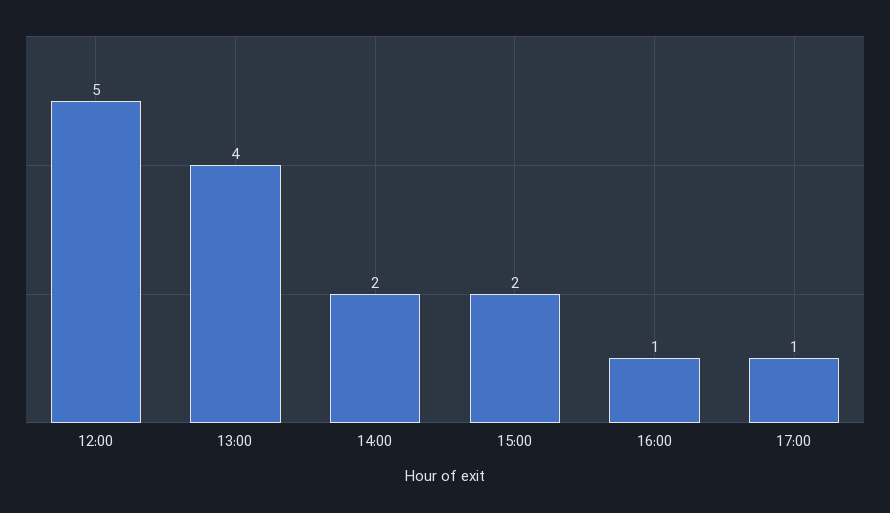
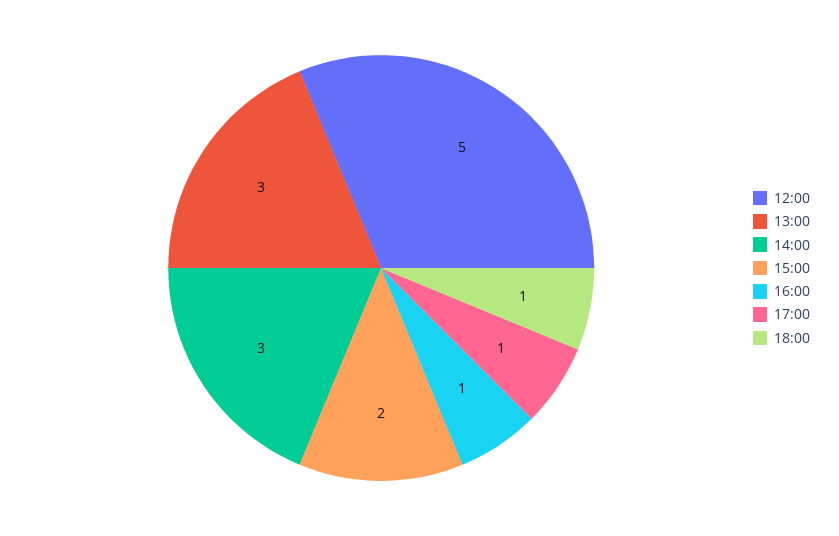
13:00: 4 -> 3
14:00: 2 -> 3
18:00: none -> 1

